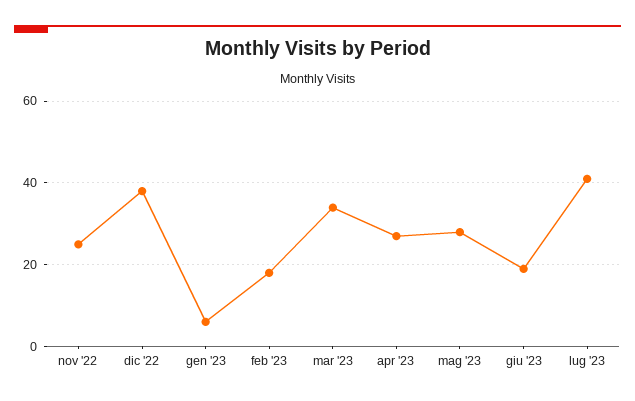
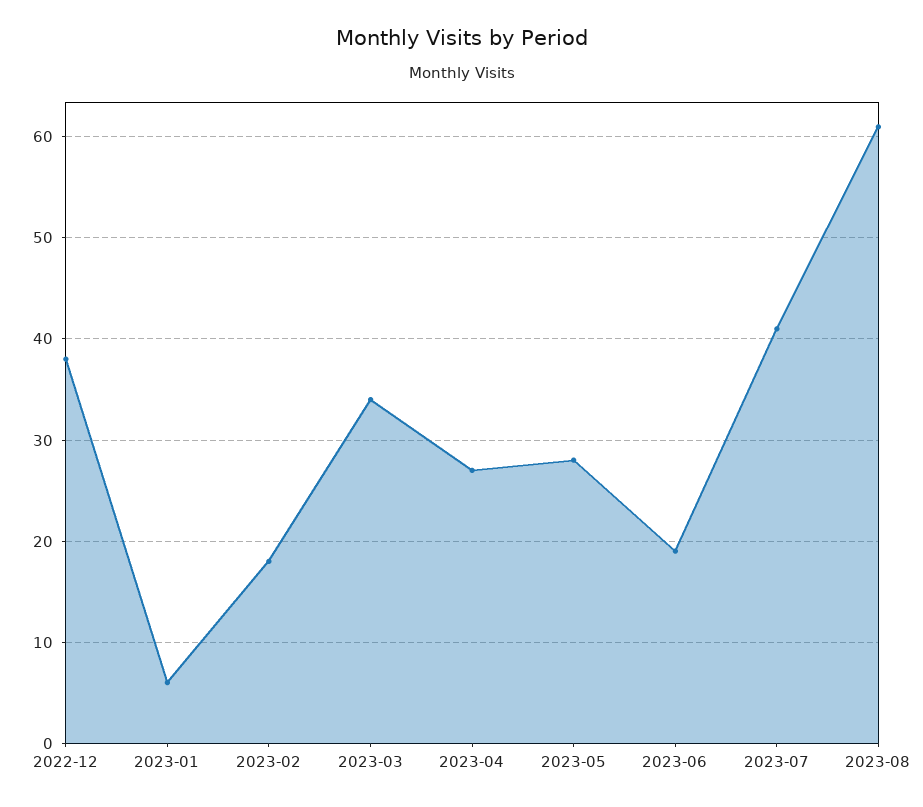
nov '22: 25 -> none
2023-08: none -> 61

